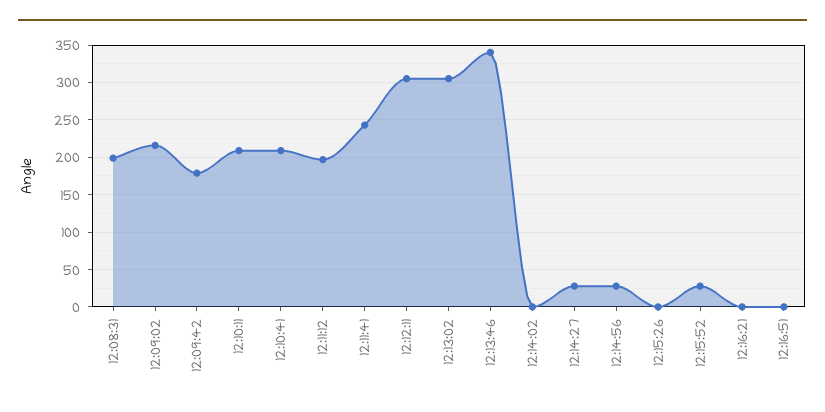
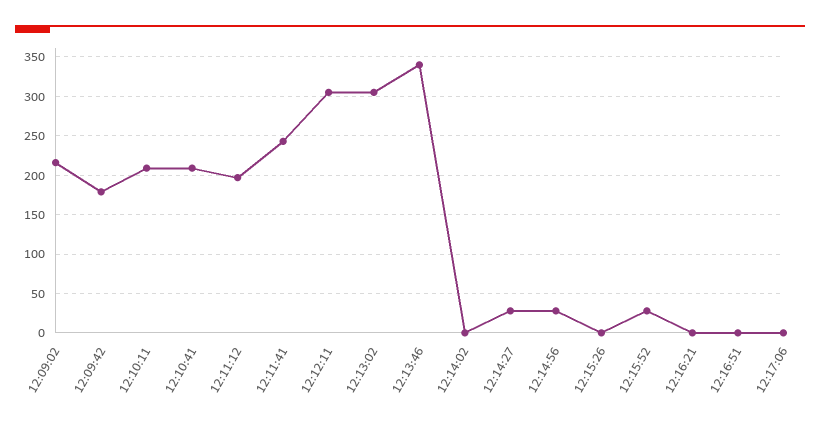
12:08:31: 200 -> none
12:17:06: none -> 0

